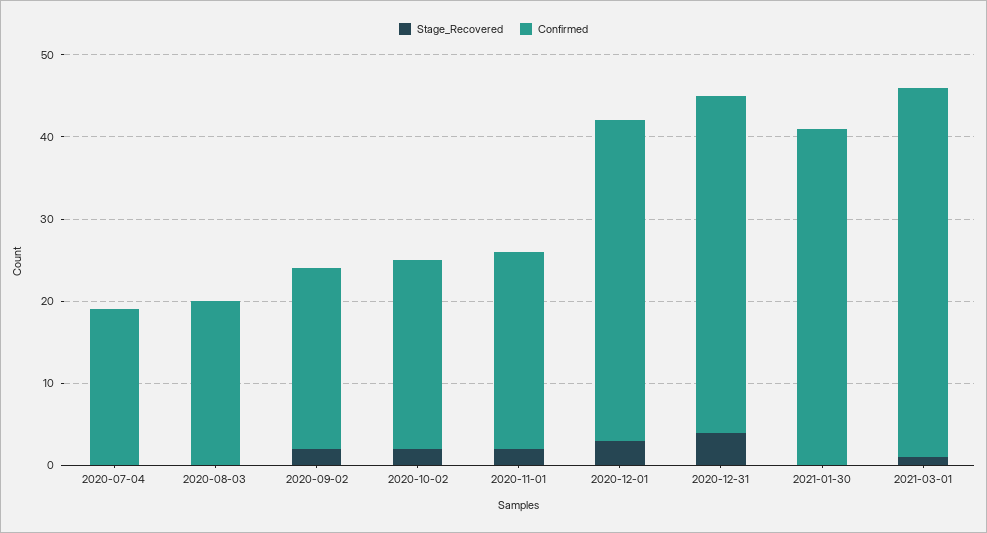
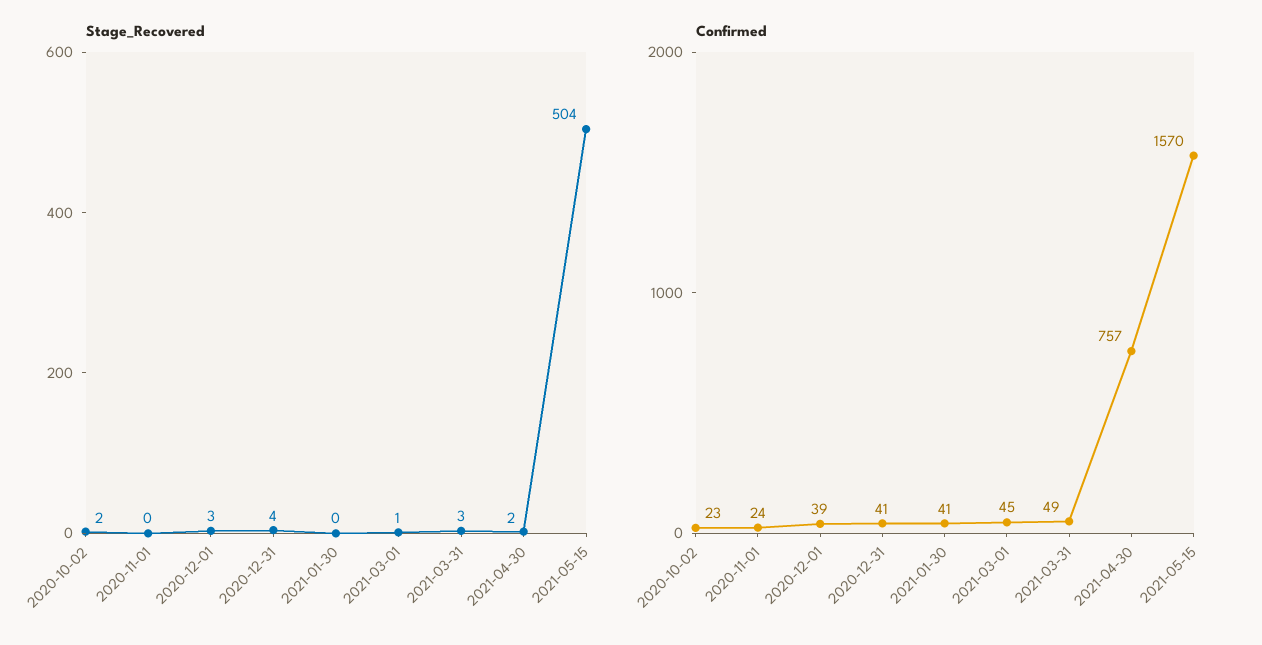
Stage_Recovered, 2020-07-04: 0 -> none
Confirmed, 2020-07-04: 19 -> none
Stage_Recovered, 2020-08-03: 0 -> none
Confirmed, 2020-08-03: 20 -> none
Stage_Recovered, 2020-09-02: 2 -> none
Confirmed, 2020-09-02: 22 -> none
Stage_Recovered, 2020-11-01: 2 -> 0
Stage_Recovered, 2021-03-31: none -> 3
Stage_Recovered, 2021-04-30: none -> 2
Stage_Recovered, 2021-05-15: none -> 504
Confirmed, 2021-03-31: none -> 49
Confirmed, 2021-04-30: none -> 757
Confirmed, 2021-05-15: none -> 1570

